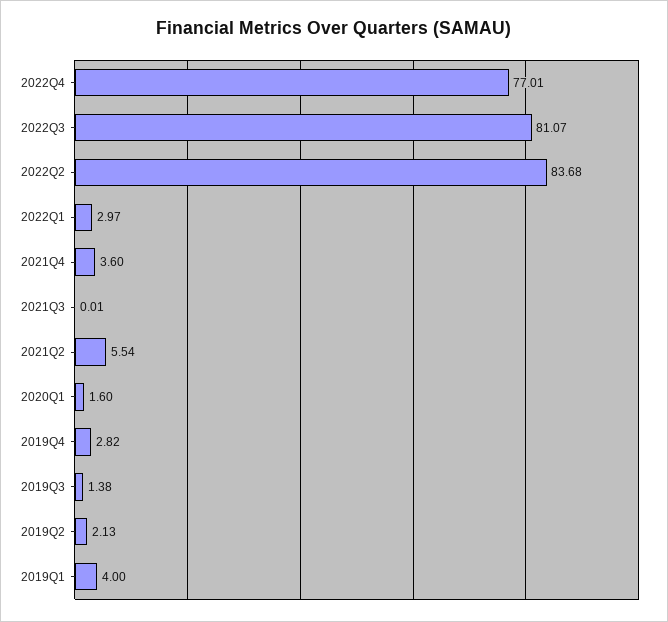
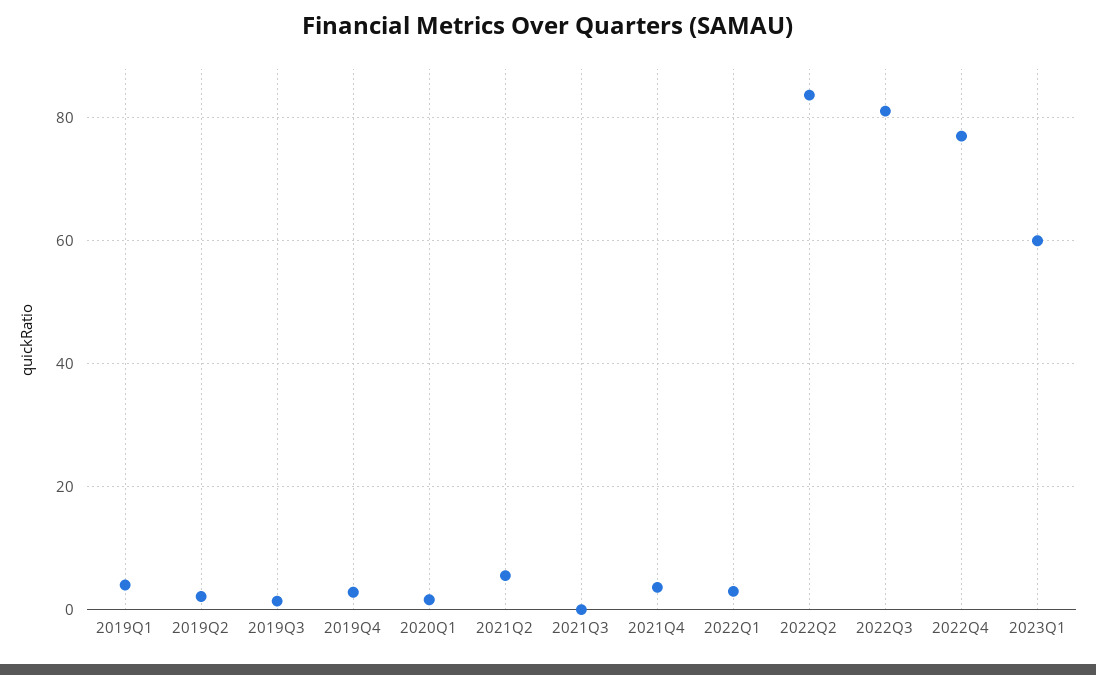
2023Q1: none -> 60

